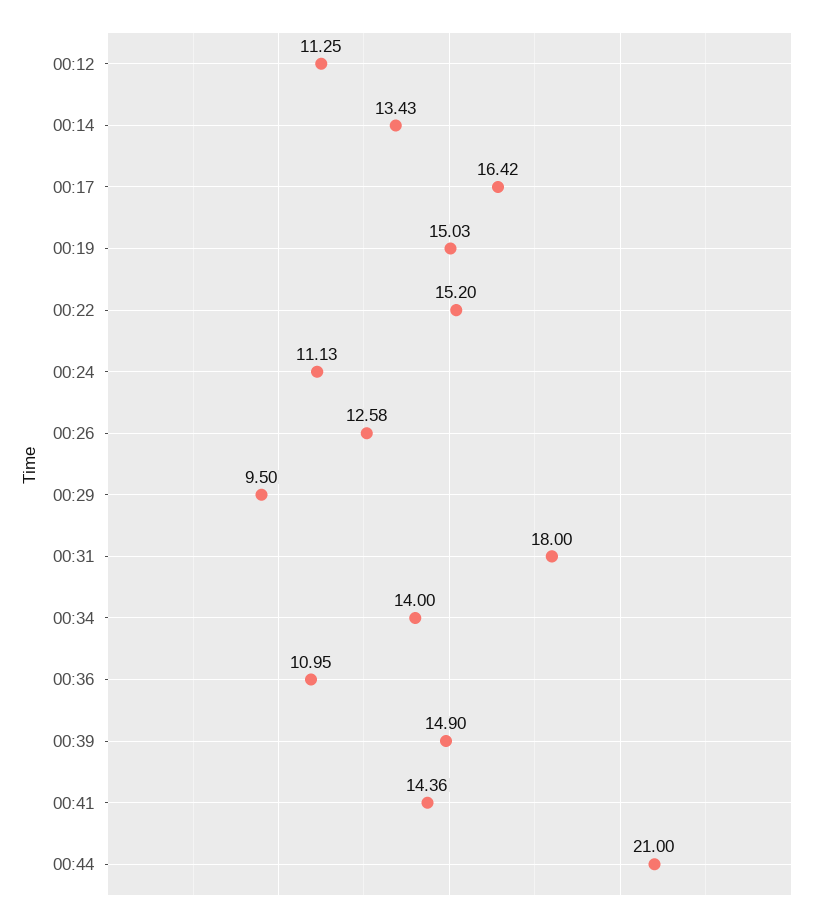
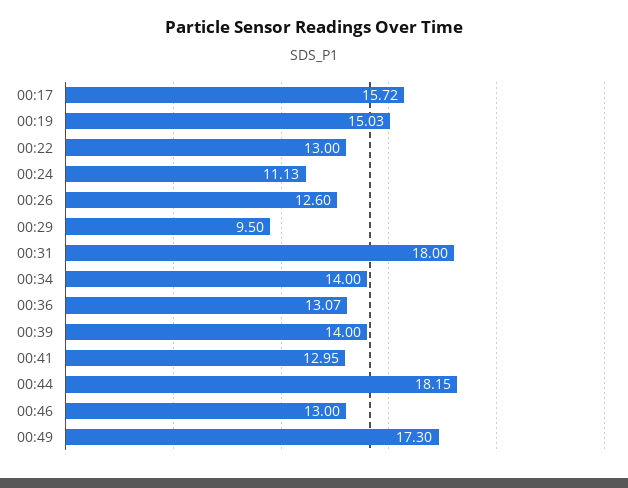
00:12: 11.25 -> none
00:14: 13.43 -> none
00:17: 16.42 -> 15.72
00:22: 15.2 -> 13
00:26: 12.58 -> 12.6
00:36: 10.95 -> 13.07
00:39: 14.9 -> 14
00:41: 14.36 -> 12.95
00:44: 21 -> 18.15
00:46: none -> 13
00:49: none -> 17.3

